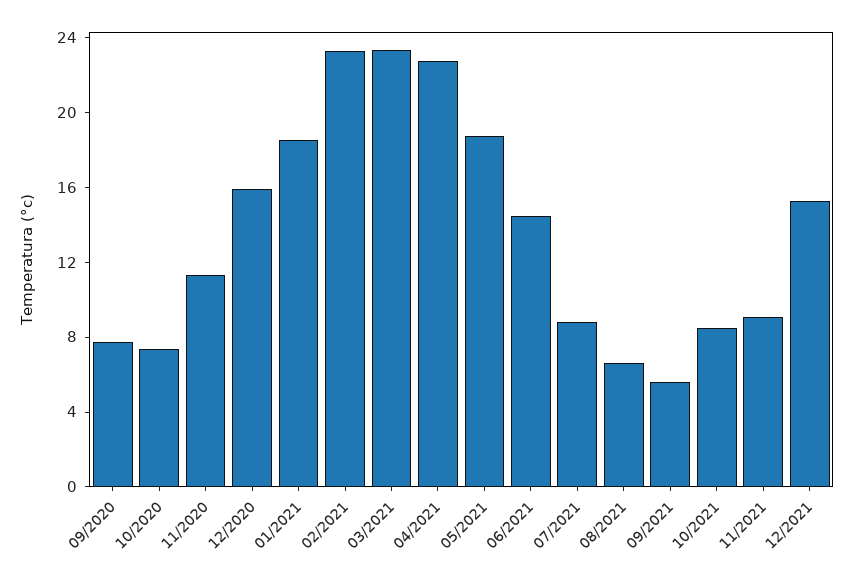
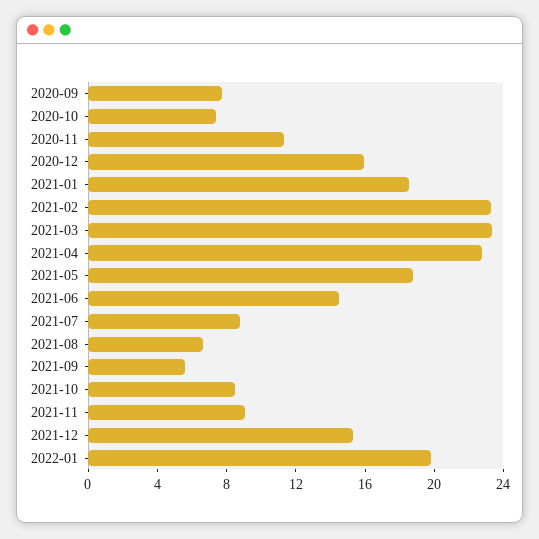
2022-01: none -> 20

